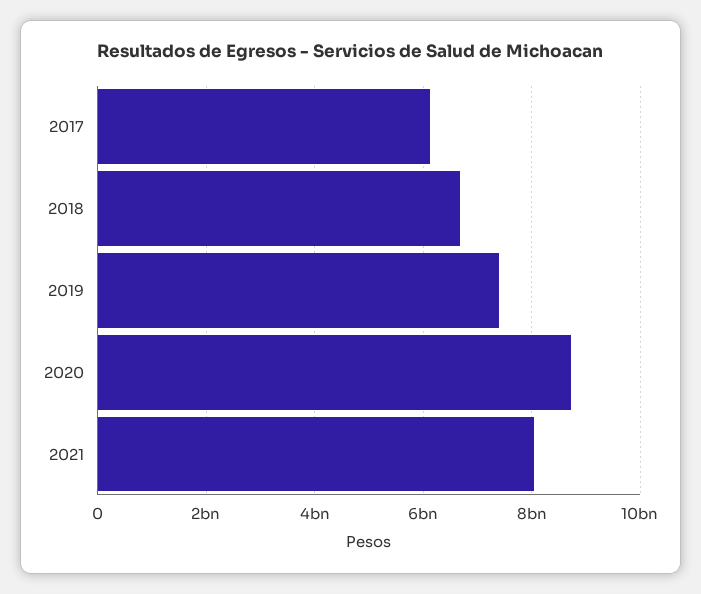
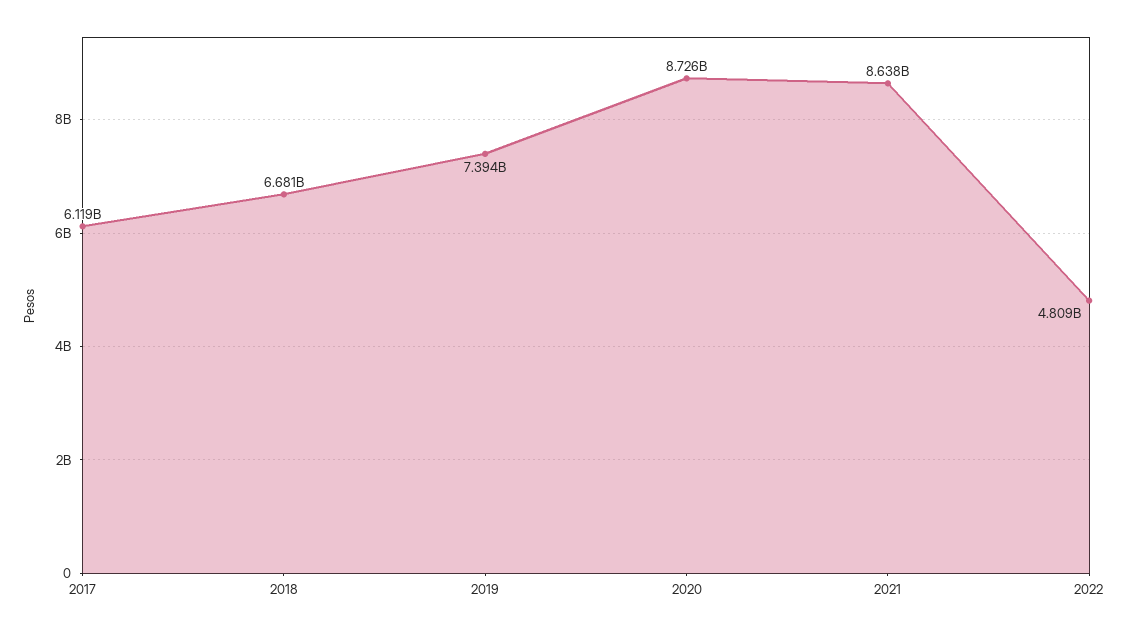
2021: 8000000000 -> 8638000000
2022: none -> 4809000000

